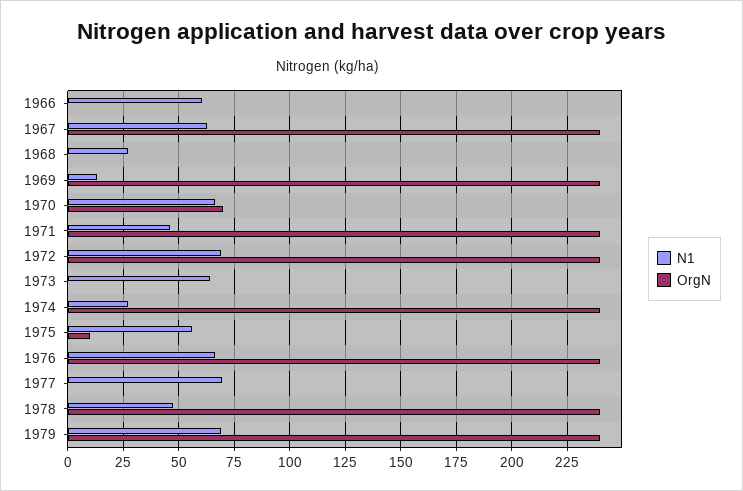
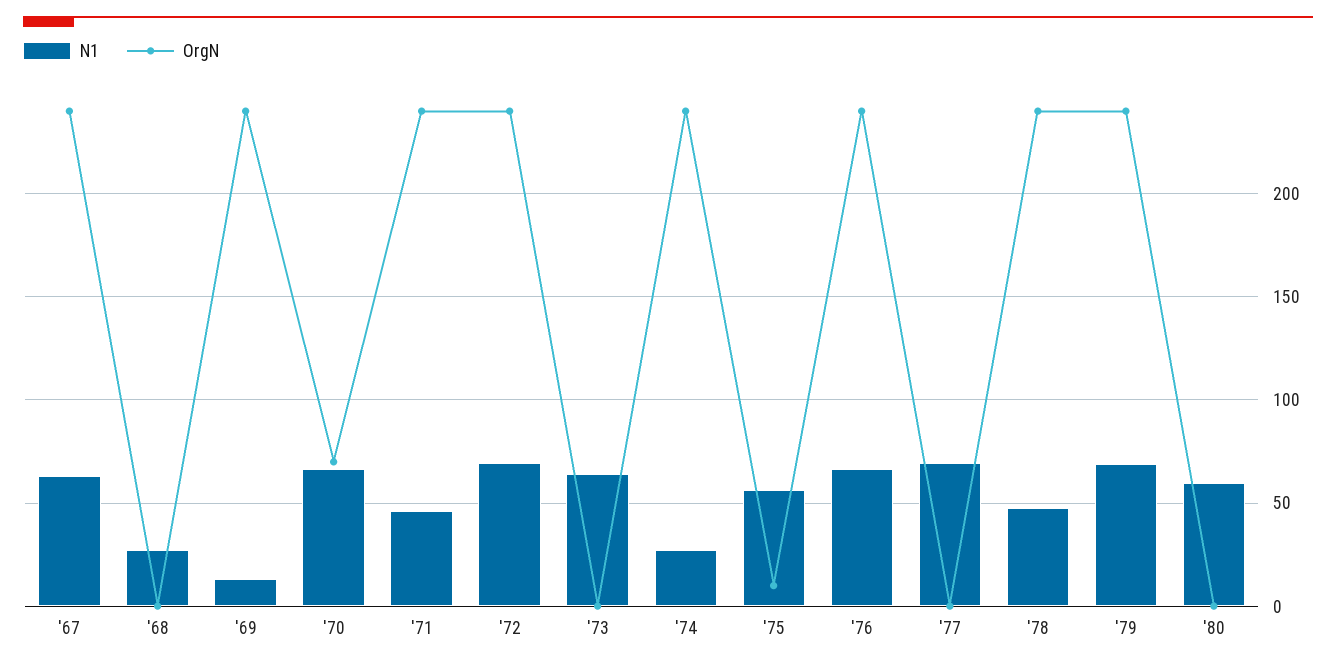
N1, 1966: 60 -> none
OrgN, 1966: 0 -> none
N1, '80: none -> 60
OrgN, '80: none -> 0

